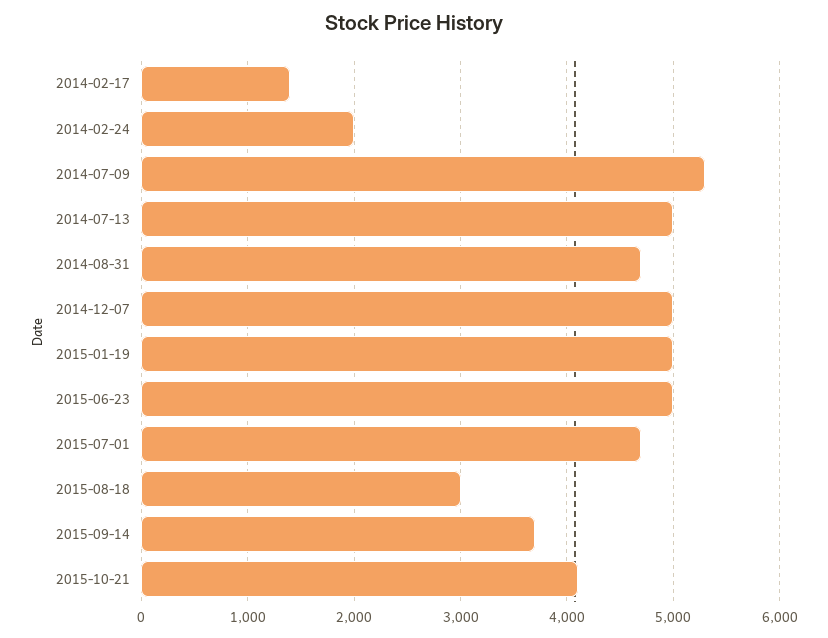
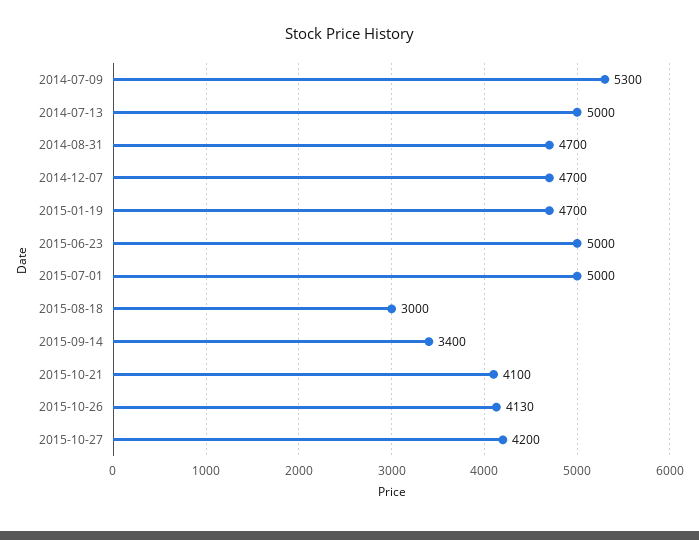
2014-02-17: 1400 -> none
2014-02-24: 2000 -> none
2014-12-07: 5000 -> 4700
2015-01-19: 5000 -> 4700
2015-07-01: 4700 -> 5000
2015-09-14: 3700 -> 3400
2015-10-26: none -> 4130
2015-10-27: none -> 4200

